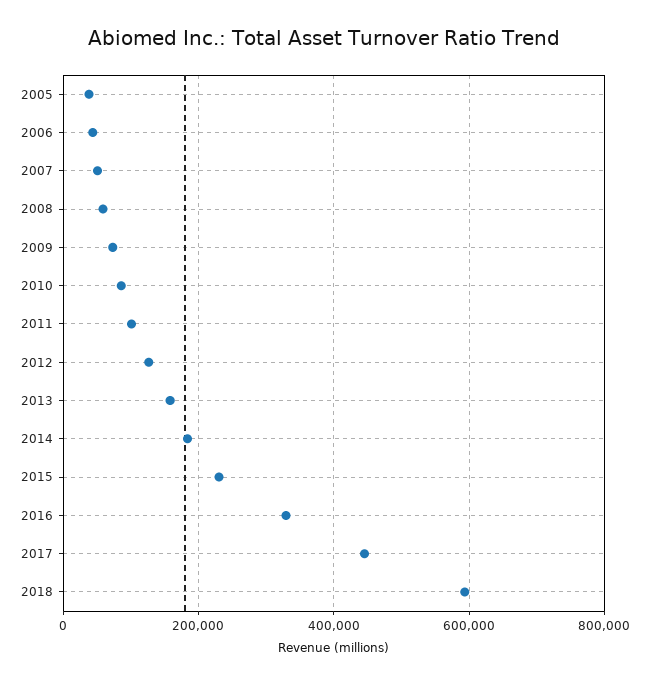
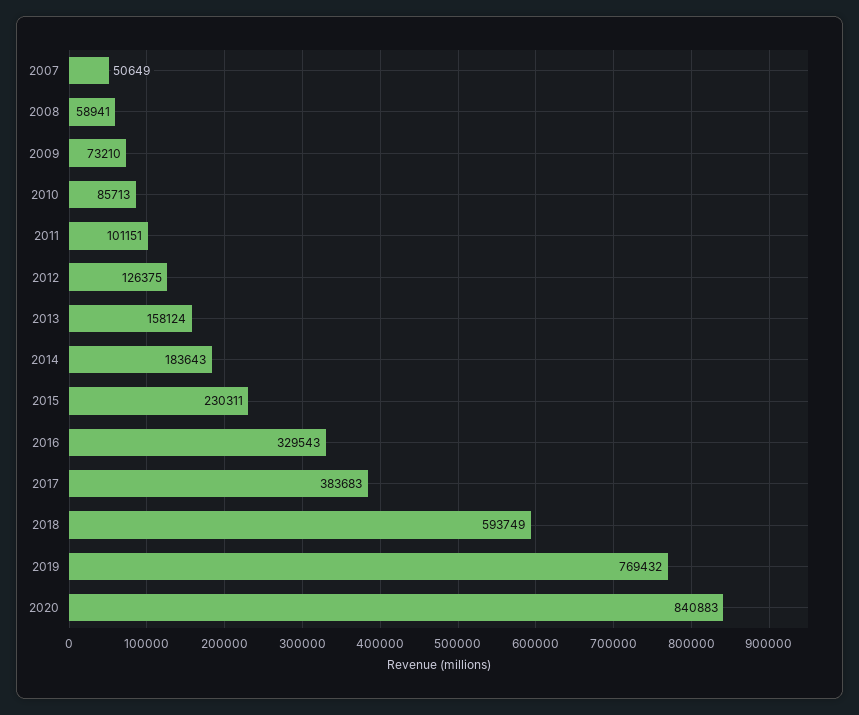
2005: 40000 -> none
2006: 40000 -> none
2017: 440000 -> 383683
2019: none -> 769432
2020: none -> 840883

